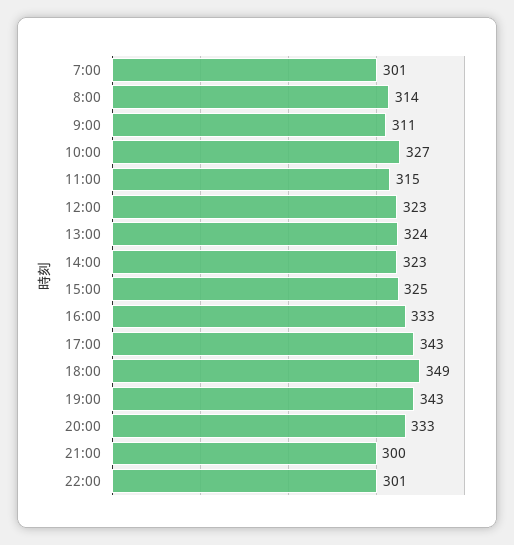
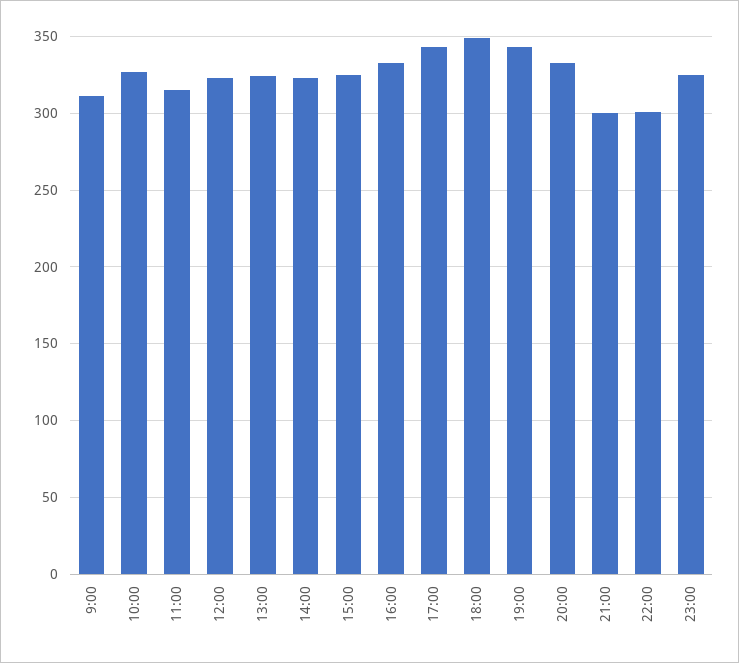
7:00: 301 -> none
8:00: 314 -> none
23:00: none -> 325

